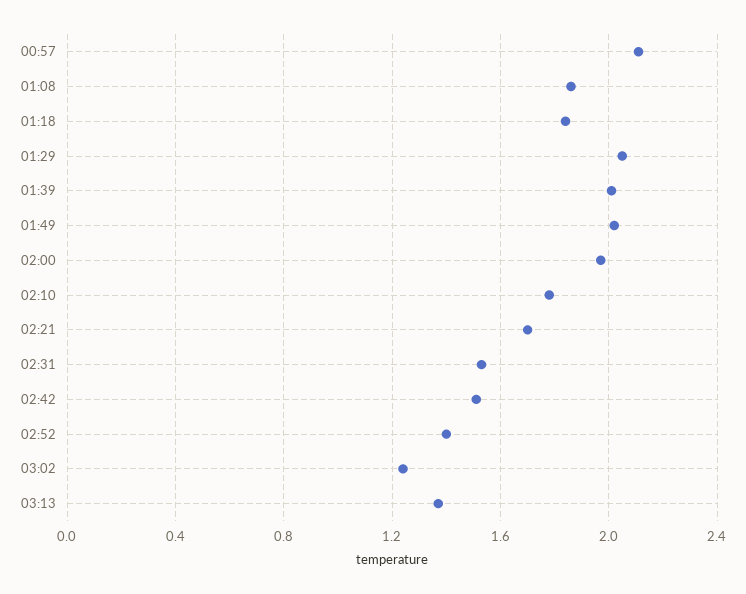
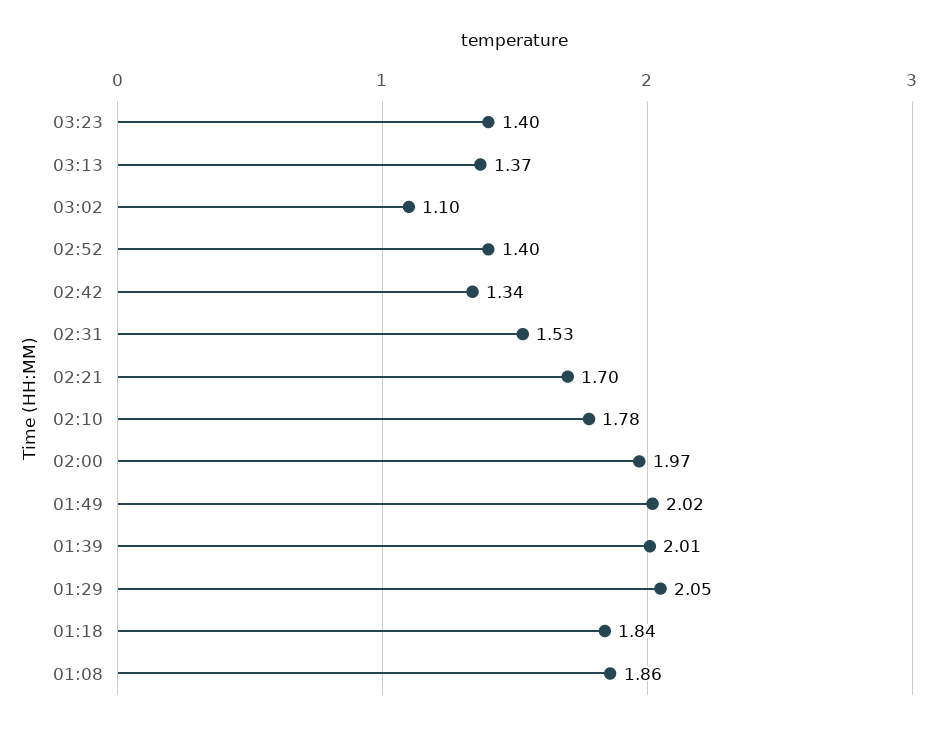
00:57: 2.1 -> none
02:42: 1.5 -> 1.34
03:02: 1.25 -> 1.1
03:23: none -> 1.4

